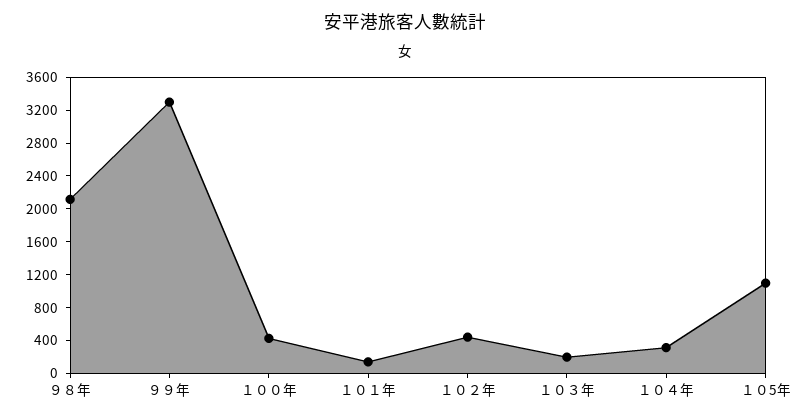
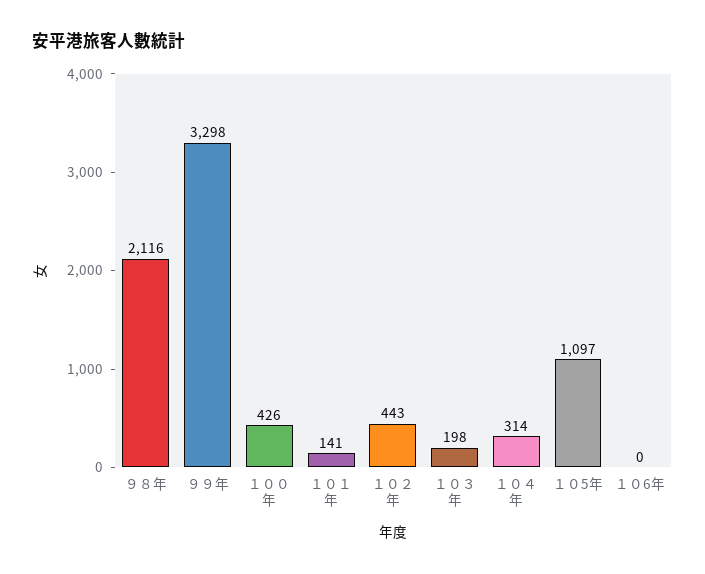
１０6年: none -> 0

